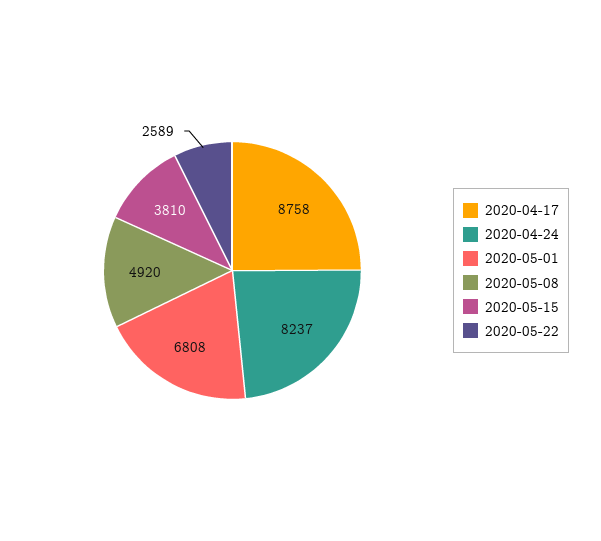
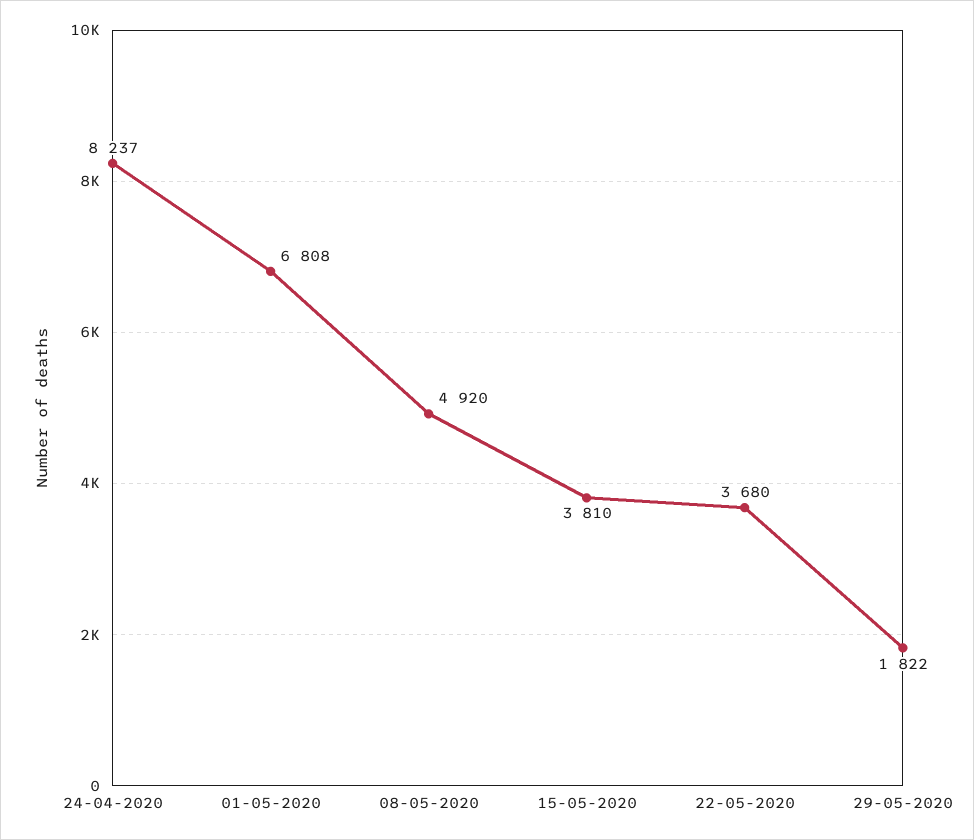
2020-04-17: 8758 -> none
2020-05-22: 2589 -> 3680
29-05-2020: none -> 1822

